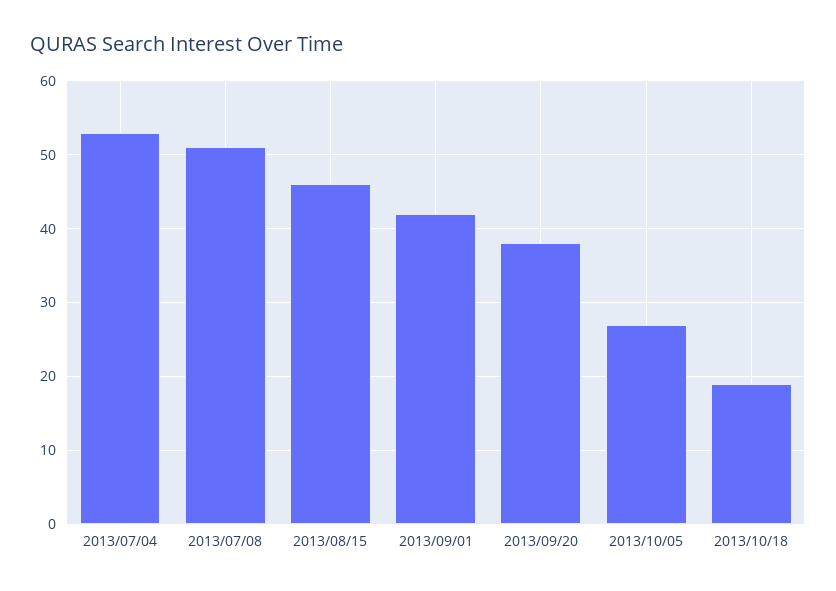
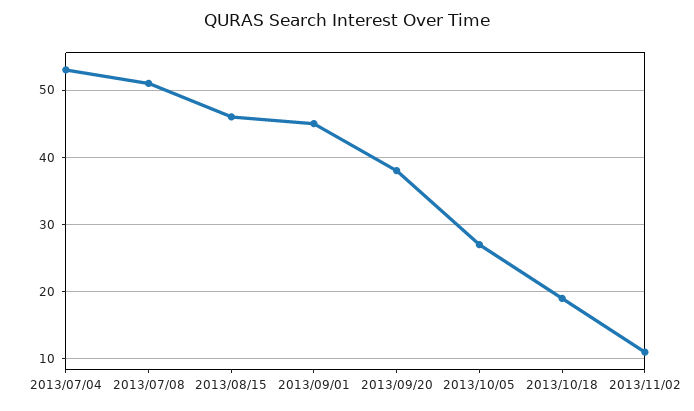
2013/09/01: 42 -> 45
2013/11/02: none -> 11

